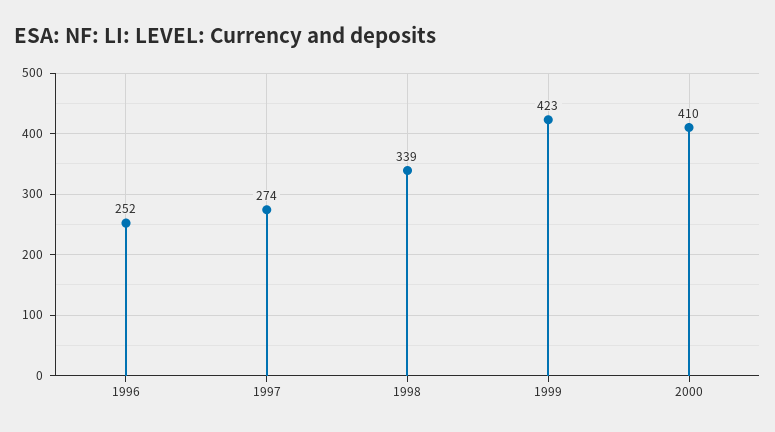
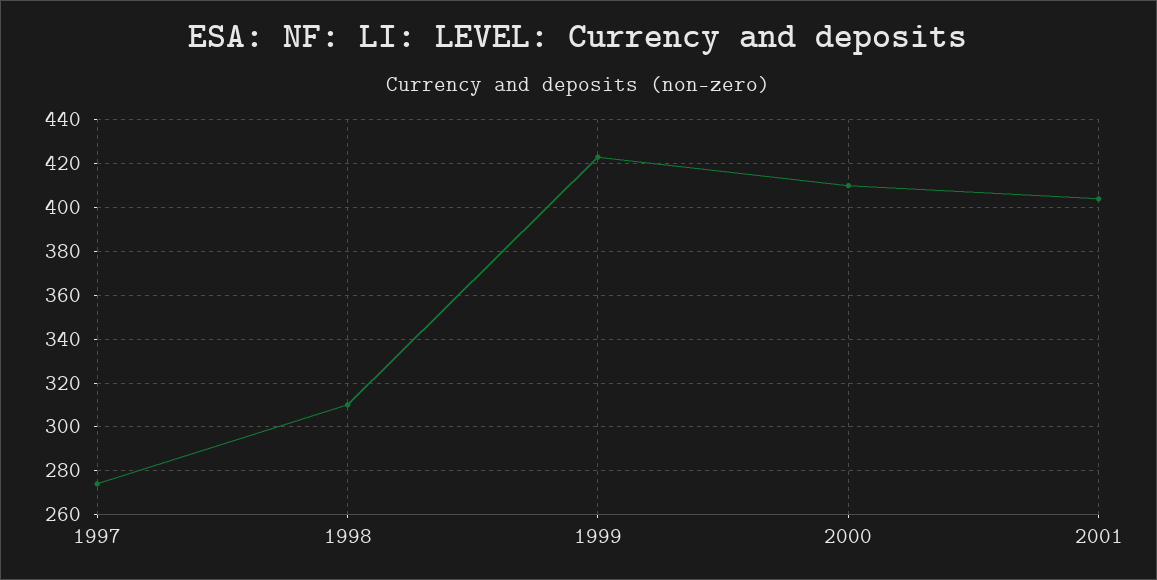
1996: 252 -> none
1998: 339 -> 310
2001: none -> 405

